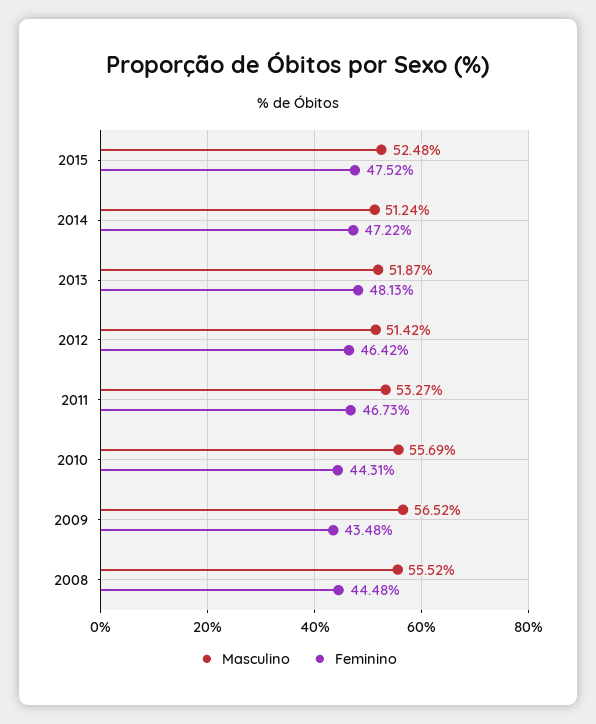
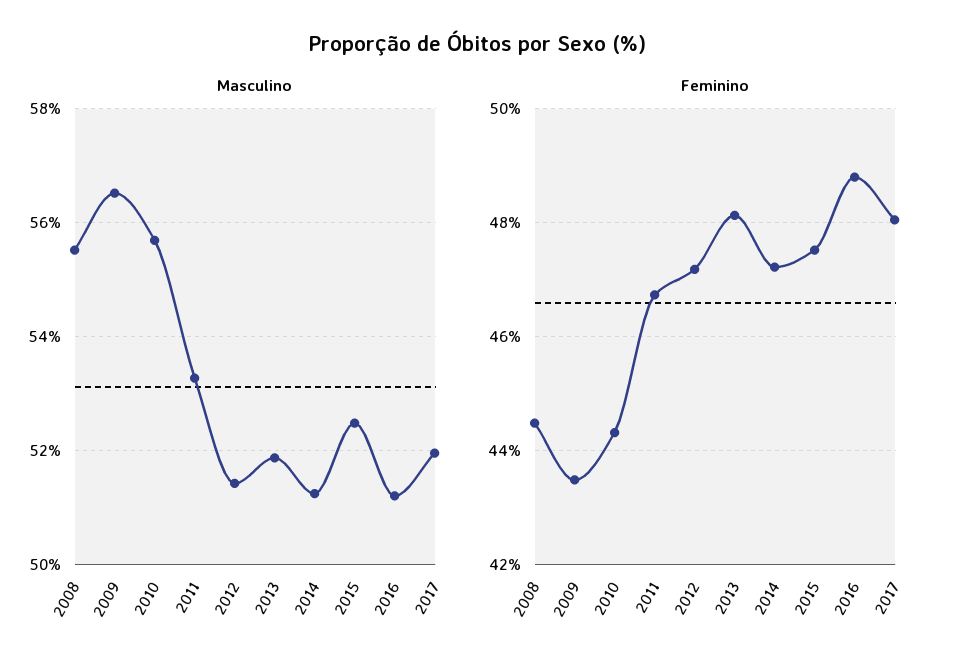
Feminino, 2012: 46.42 -> 47.2
Masculino, 2016: none -> 51.2
Masculino, 2017: none -> 52
Feminino, 2016: none -> 48.8
Feminino, 2017: none -> 48

